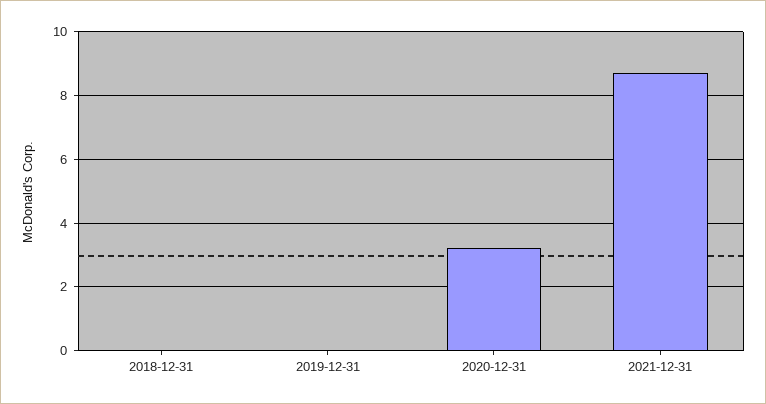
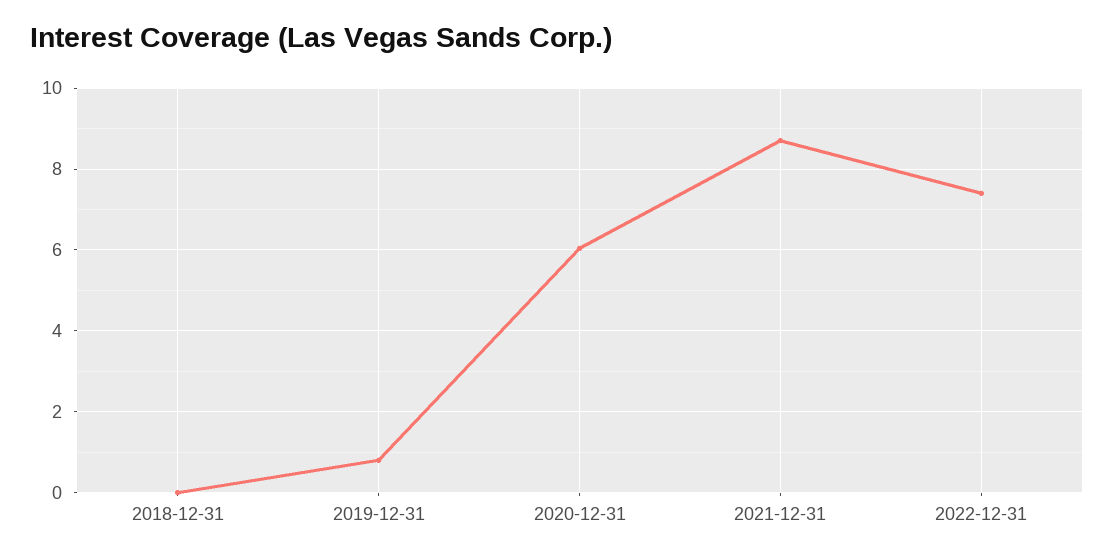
2019-12-31: 0 -> 0.8
2020-12-31: 3.2 -> 6
2022-12-31: none -> 7.4

